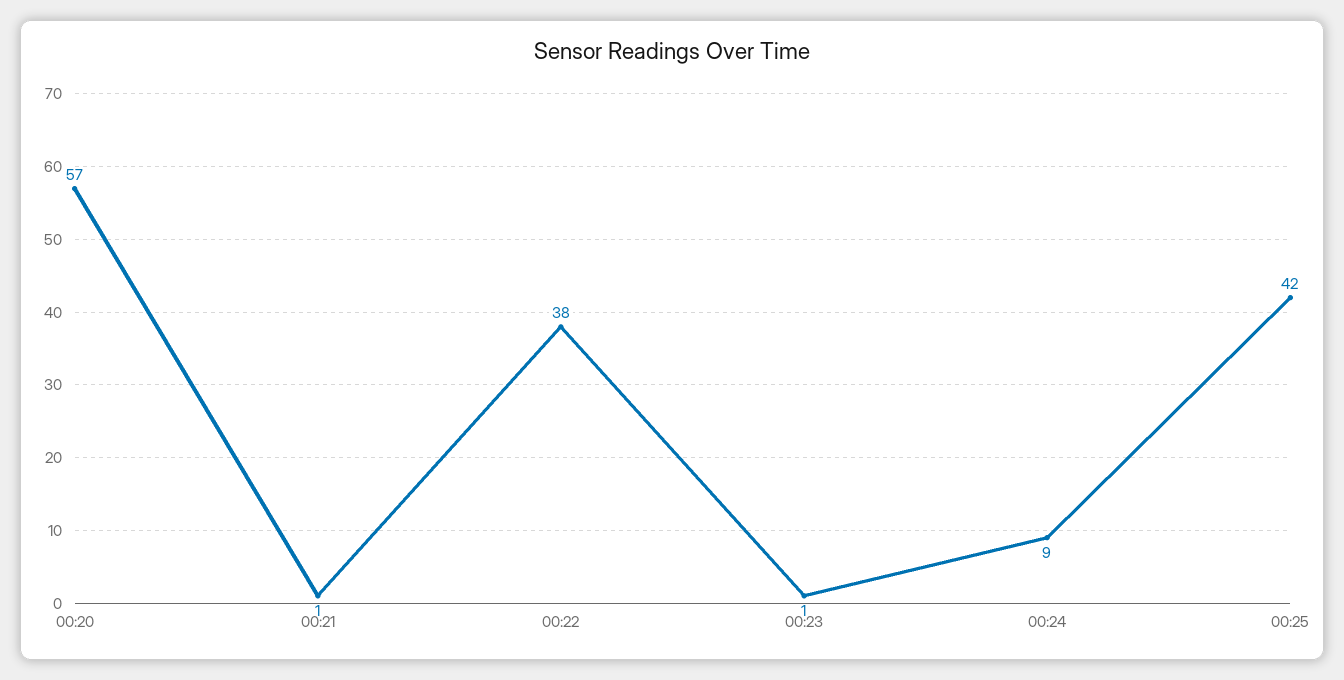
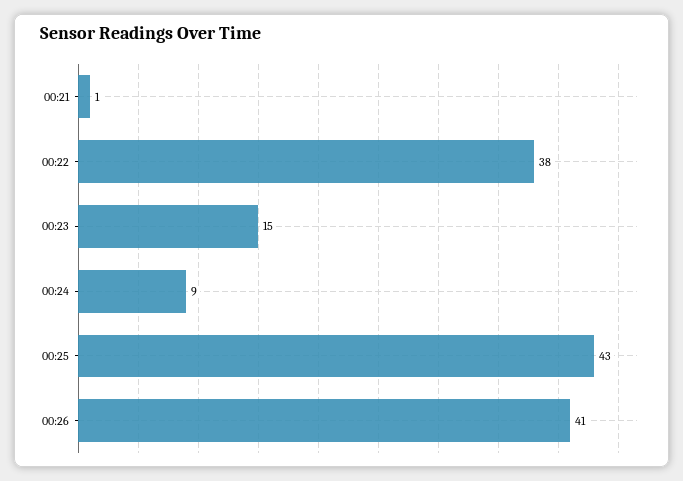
00:20: 57 -> none
00:23: 1 -> 15
00:25: 42 -> 43
00:26: none -> 41

